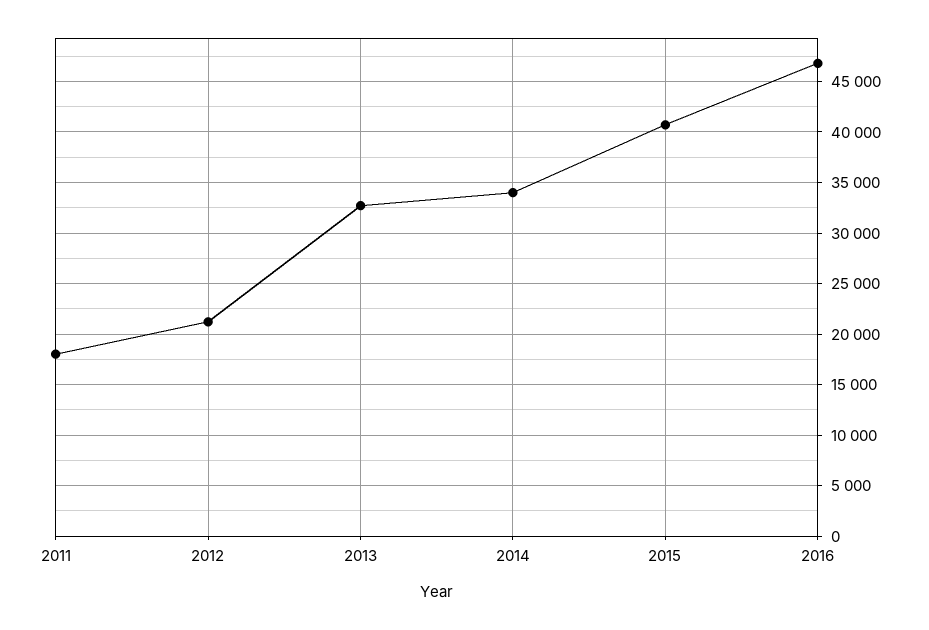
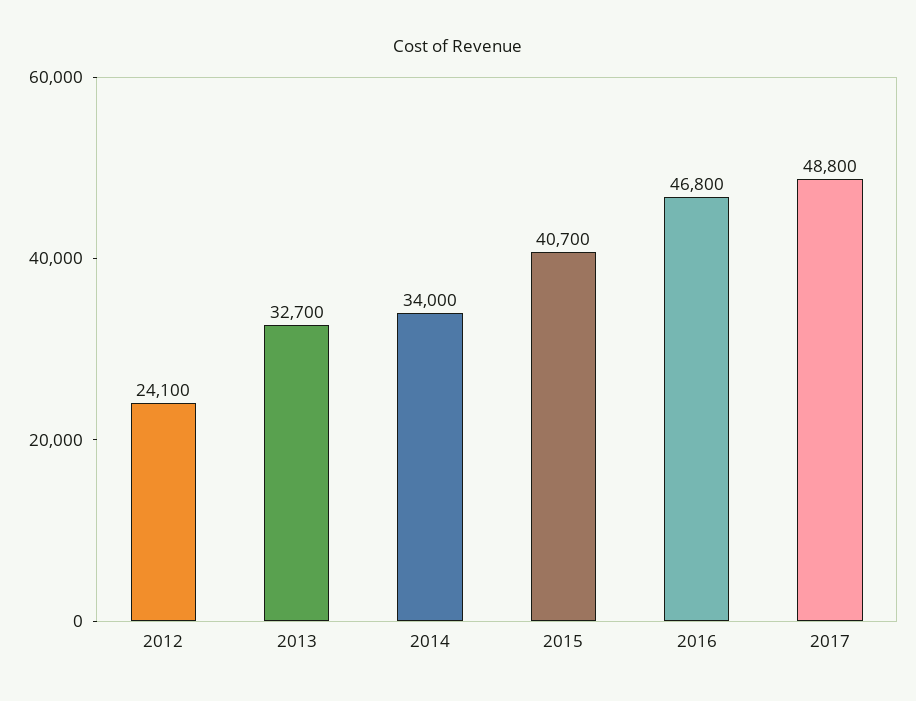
2011: 18000 -> none
2012: 21000 -> 24100
2017: none -> 48800

